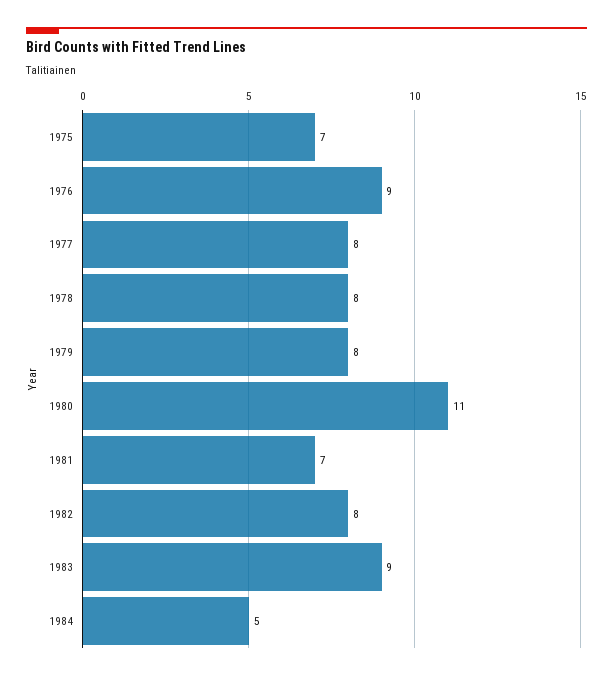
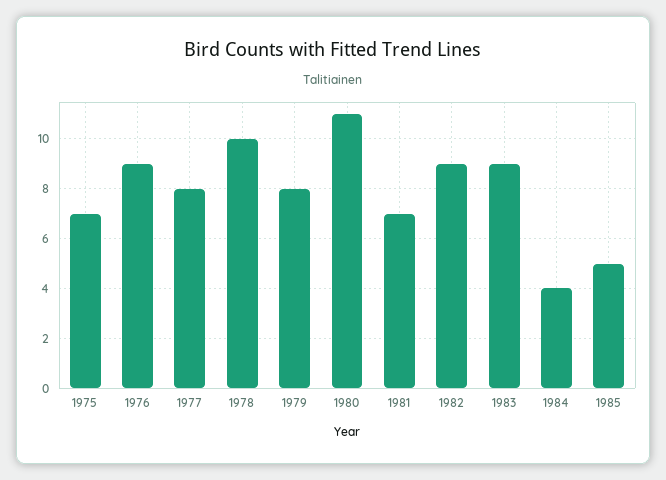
1978: 8 -> 10
1982: 8 -> 9
1984: 5 -> 4
1985: none -> 5

